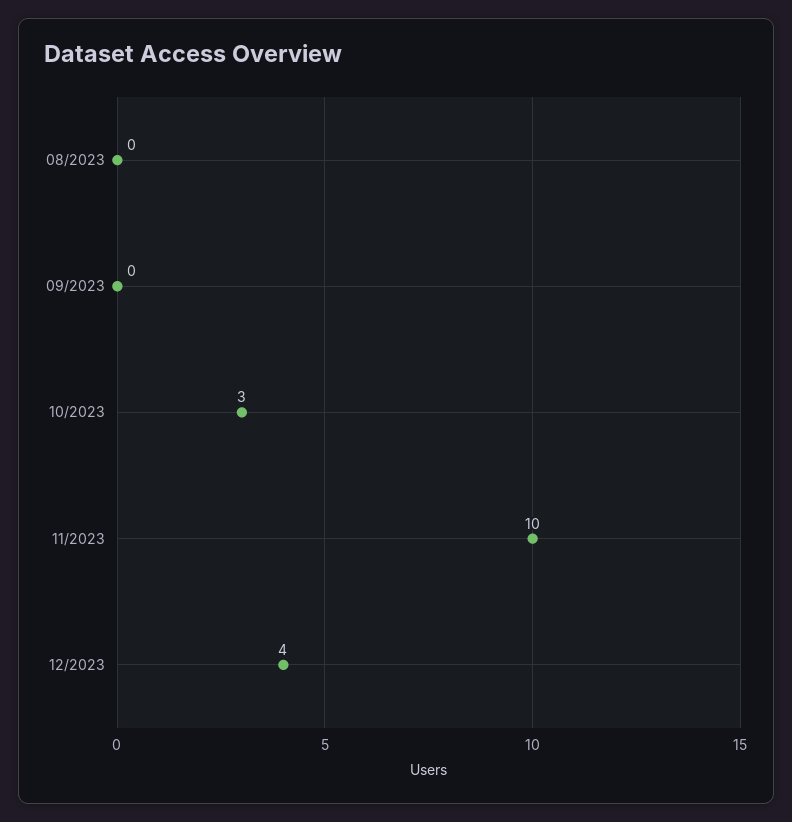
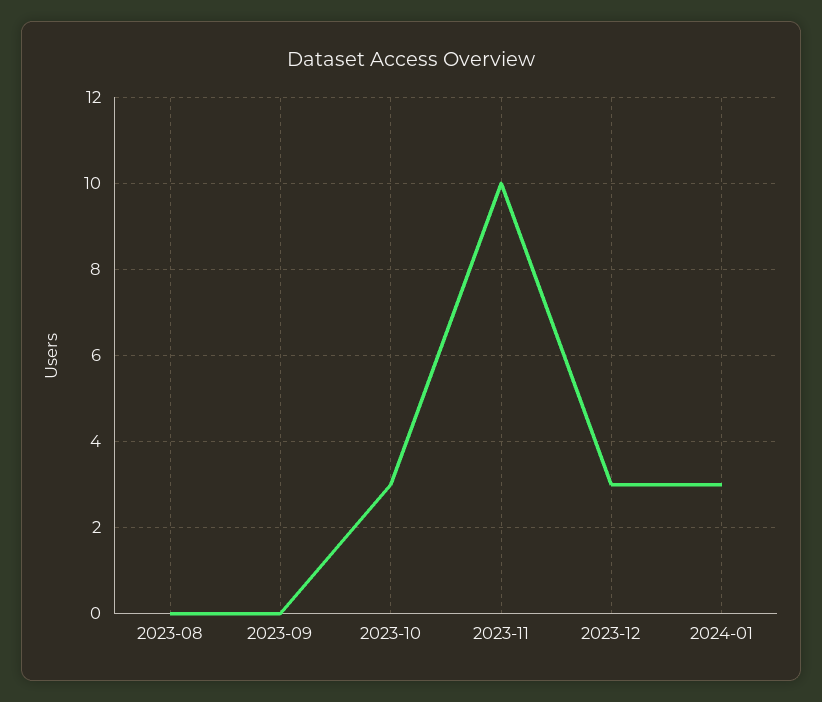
12/2023: 4 -> 3
2024-01: none -> 3

